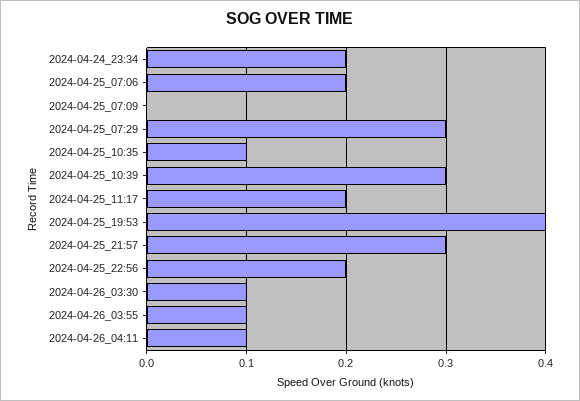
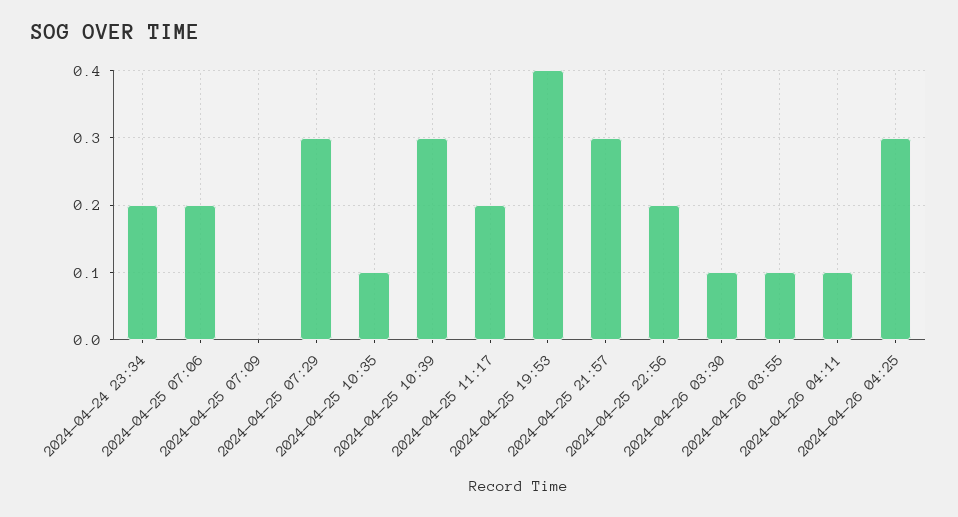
2024-04-26 04:25: none -> 0.3

